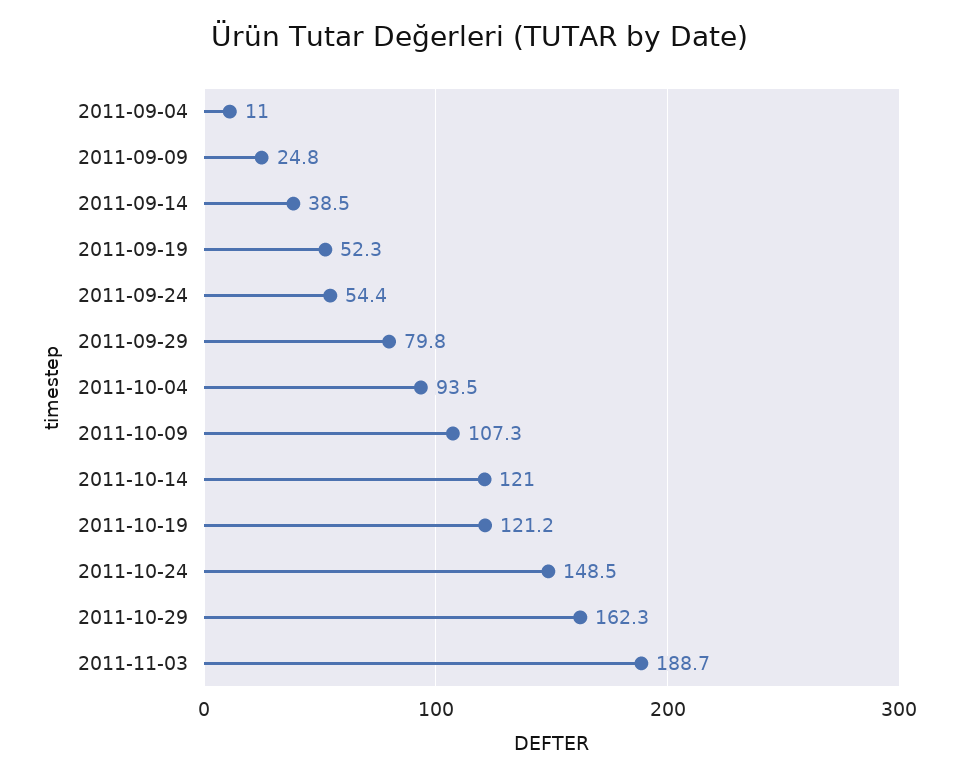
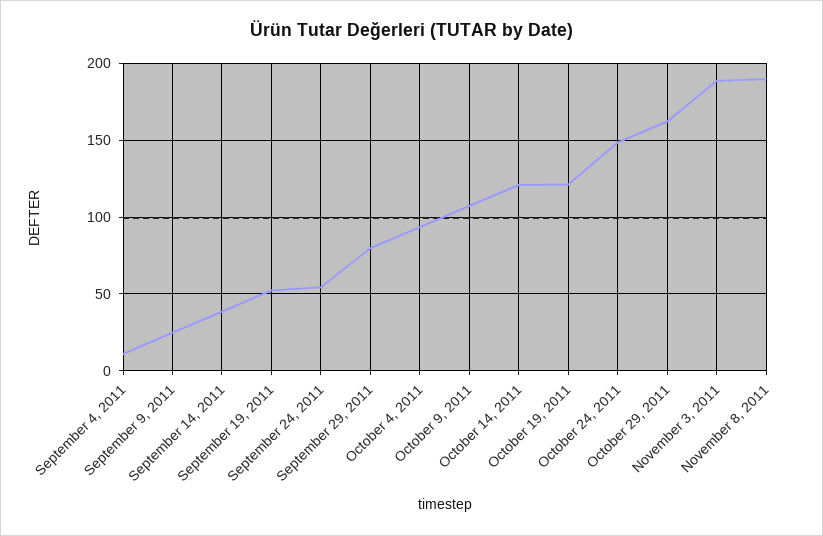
November 8, 2011: none -> 190

